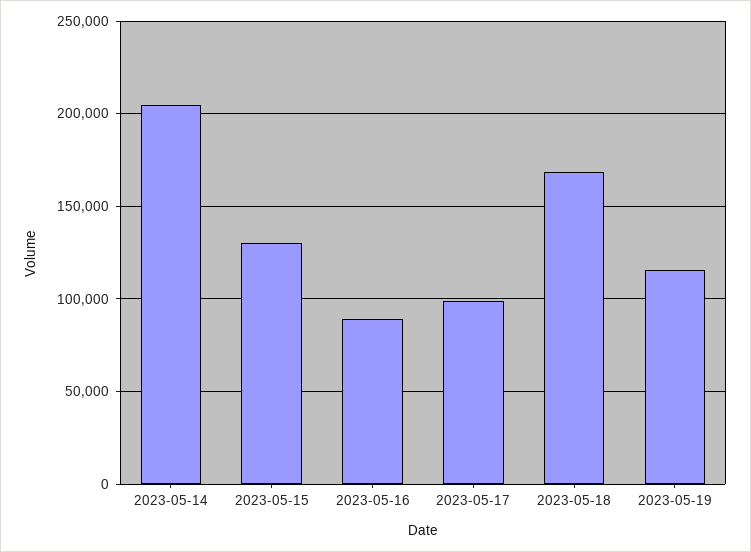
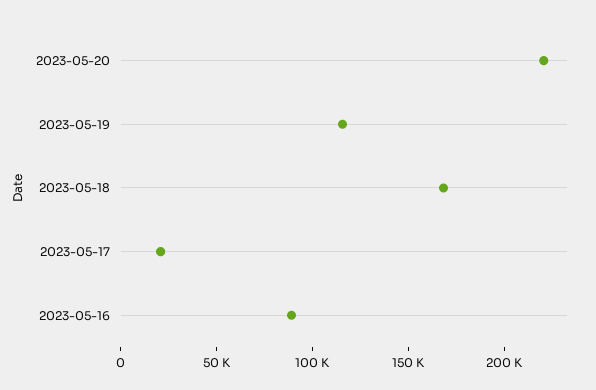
2023-05-14: 205000 -> none
2023-05-15: 130000 -> none
2023-05-17: 100000 -> 20000
2023-05-20: none -> 220000

